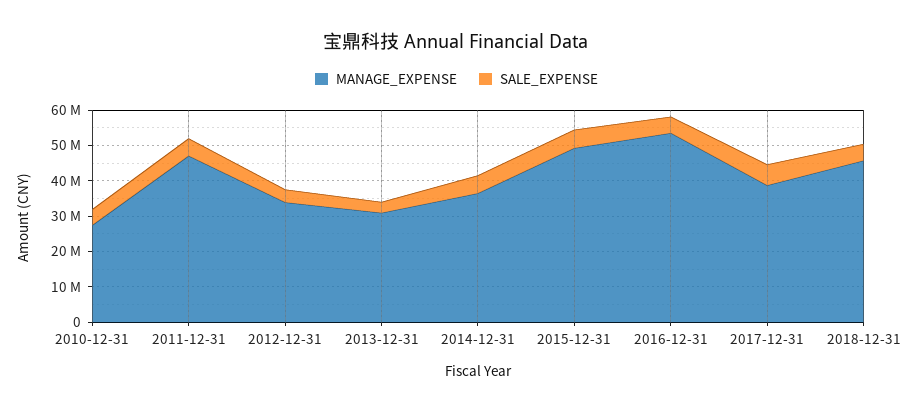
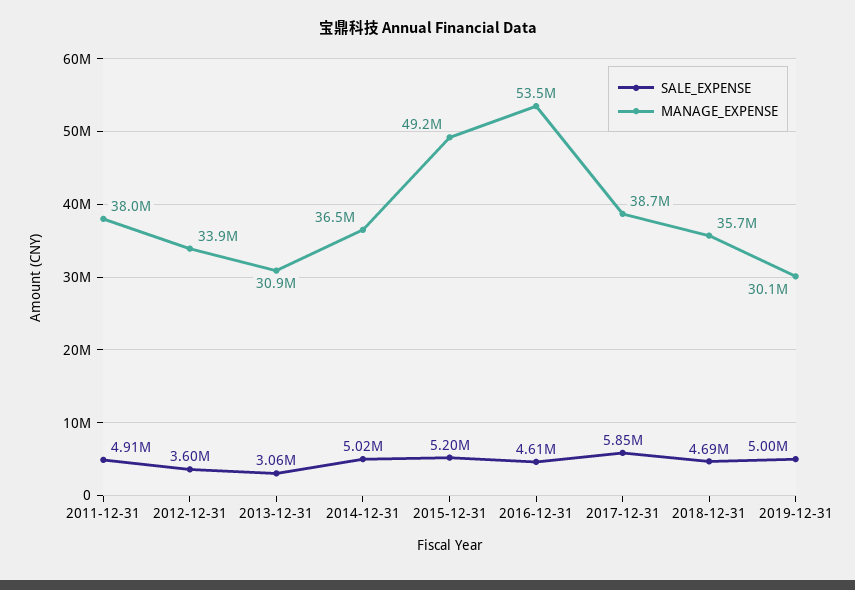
MANAGE_EXPENSE, 2010-12-31: 27500000 -> none
SALE_EXPENSE, 2010-12-31: 5000000 -> none
MANAGE_EXPENSE, 2011-12-31: 47500000 -> 38000000
MANAGE_EXPENSE, 2018-12-31: 45000000 -> 35700000
SALE_EXPENSE, 2019-12-31: none -> 5000000
MANAGE_EXPENSE, 2019-12-31: none -> 30100000

